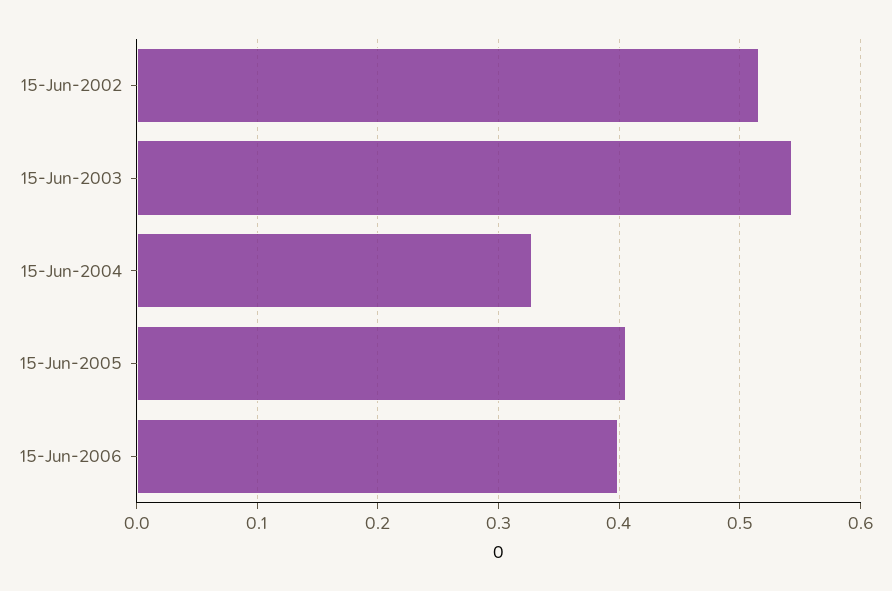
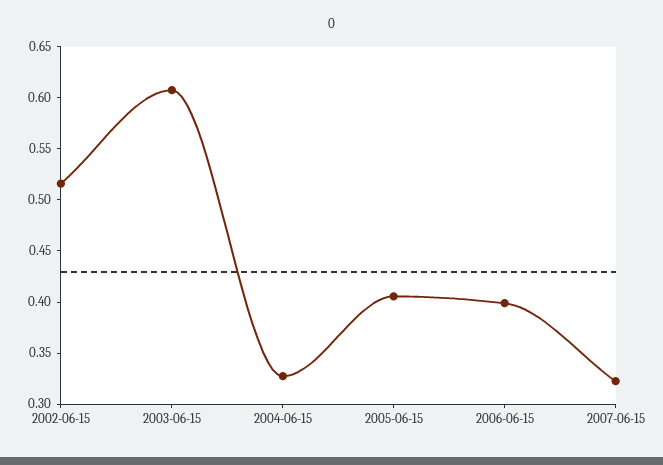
15-Jun-2003: 0.54 -> 0.61
2007-06-15: none -> 0.32

